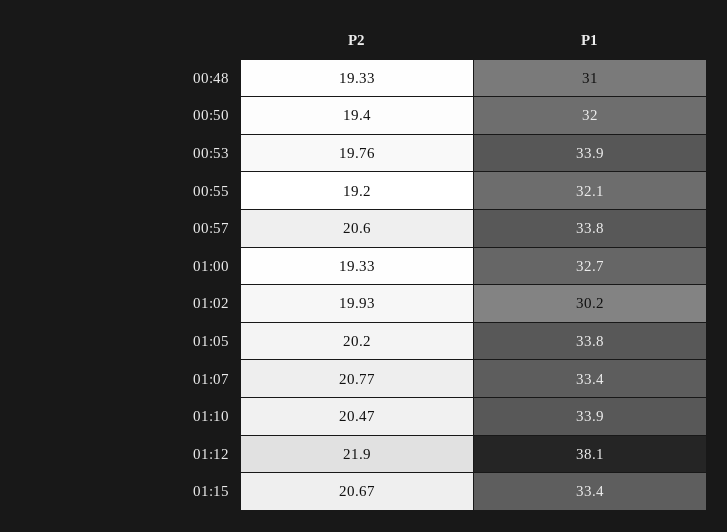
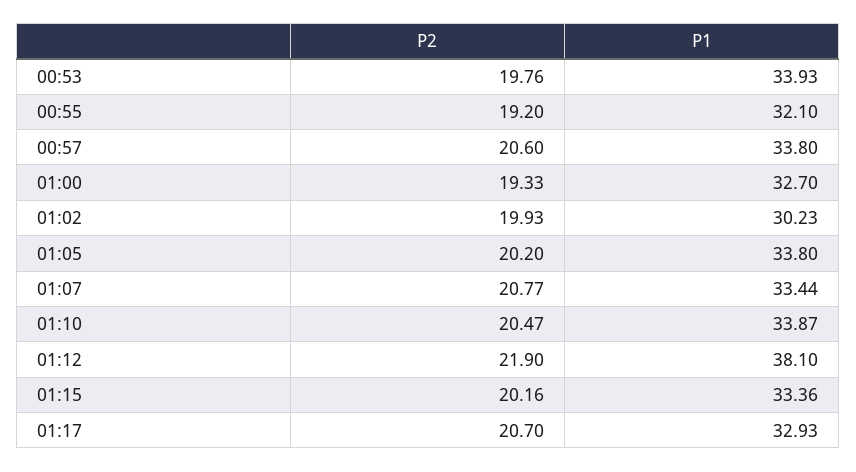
P2, 00:48: 19.33 -> none
P1, 00:48: 31 -> none
P2, 00:50: 19.4 -> none
P1, 00:50: 32 -> none
P2, 01:15: 20.67 -> 20.16
P2, 01:17: none -> 20.7
P1, 01:17: none -> 32.93

